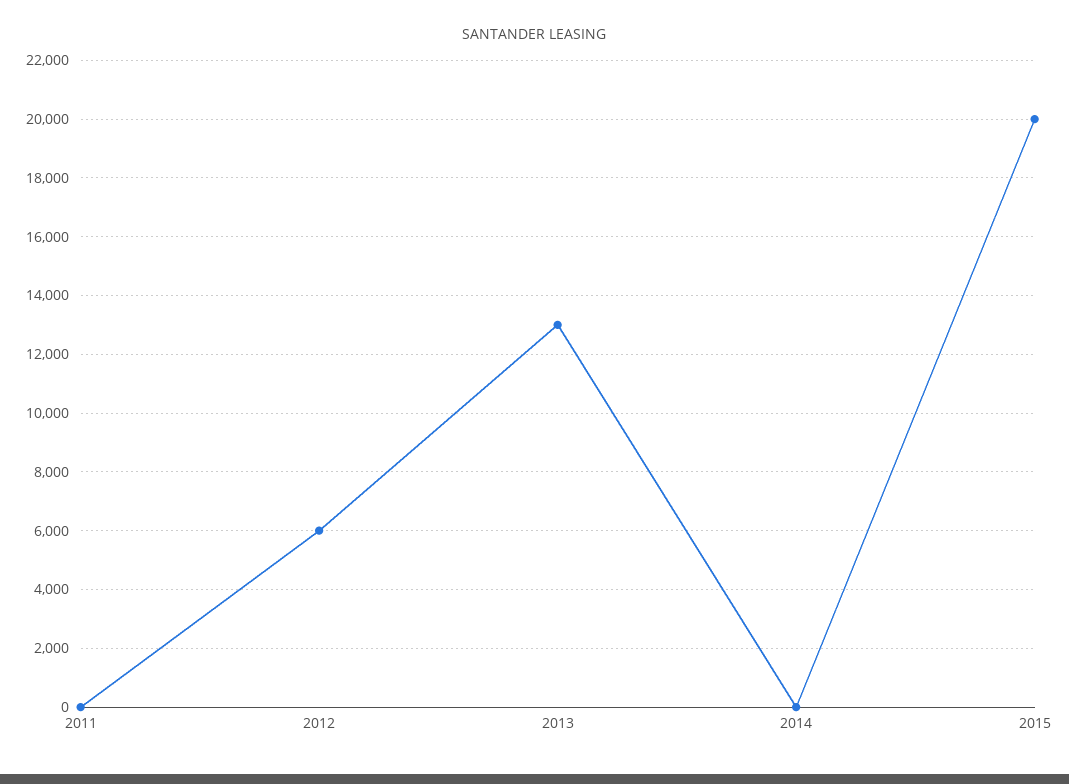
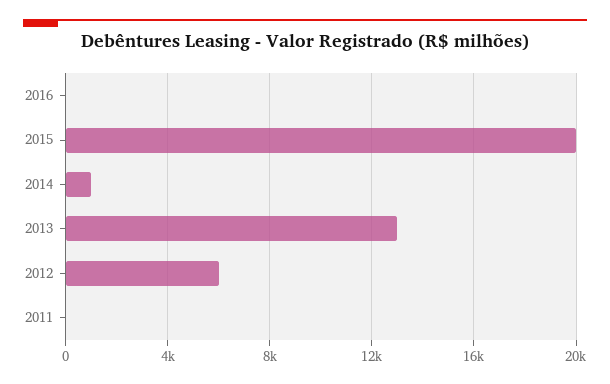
2014: 0 -> 1000
2016: none -> 0

